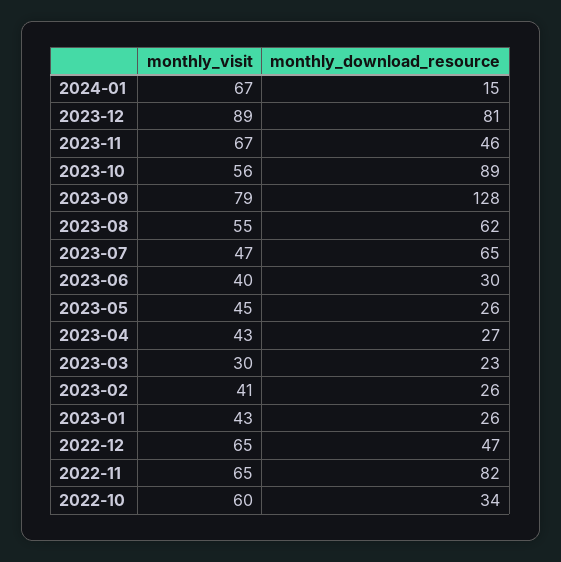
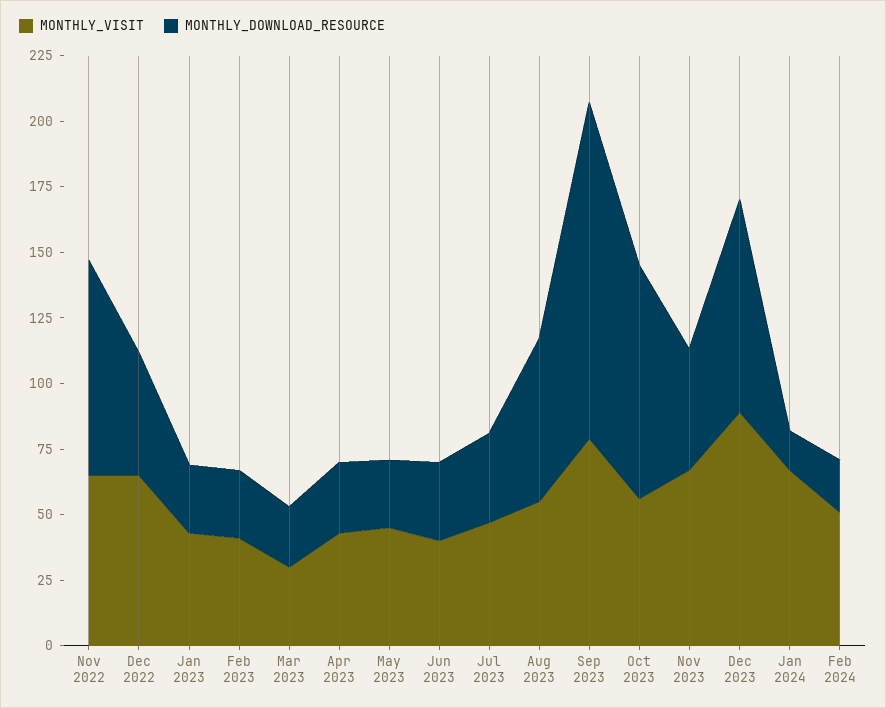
monthly_download_resource, 2023-07: 65 -> 35
monthly_visit, 2022-10: 60 -> none
monthly_download_resource, 2022-10: 34 -> none
monthly_visit, Feb 2024: none -> 50
monthly_download_resource, Feb 2024: none -> 20

